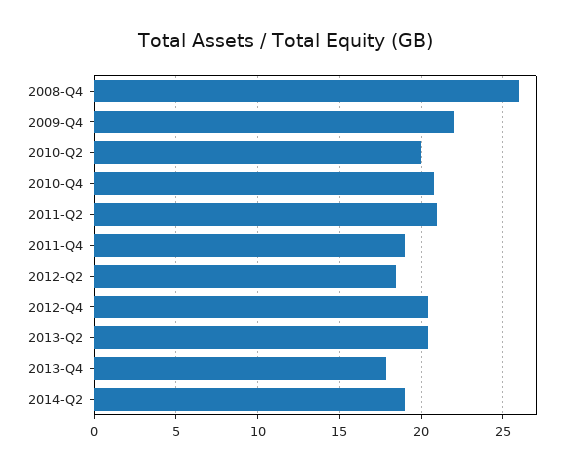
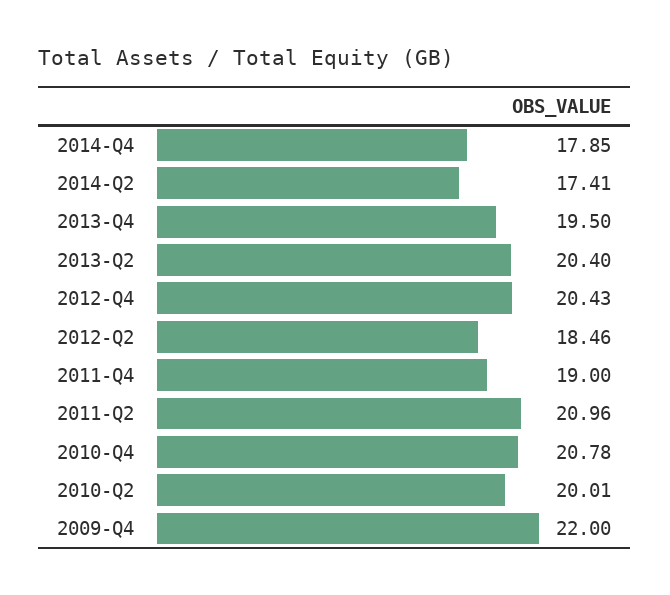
2008-Q4: 26 -> none
2013-Q4: 18 -> 19.5
2014-Q2: 19 -> 17.41
2014-Q4: none -> 17.85

